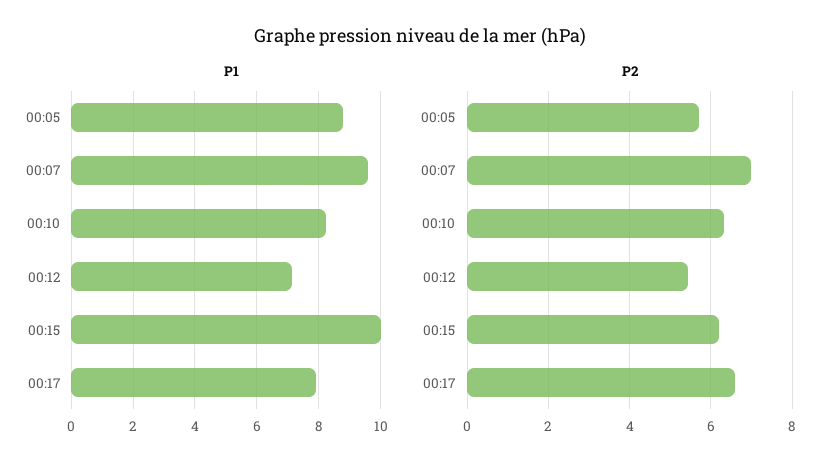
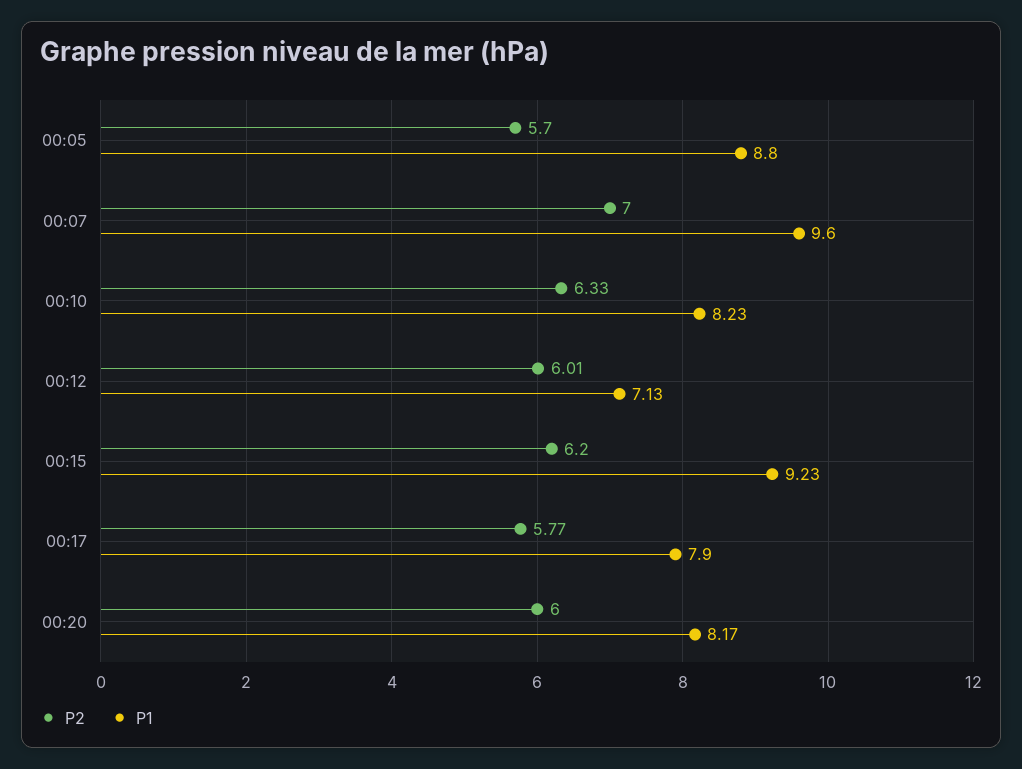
P1, 00:15: 10 -> 9.23
P2, 00:12: 5.4 -> 6.01
P2, 00:17: 6.6 -> 5.77
P2, 00:20: none -> 6
P1, 00:20: none -> 8.17

